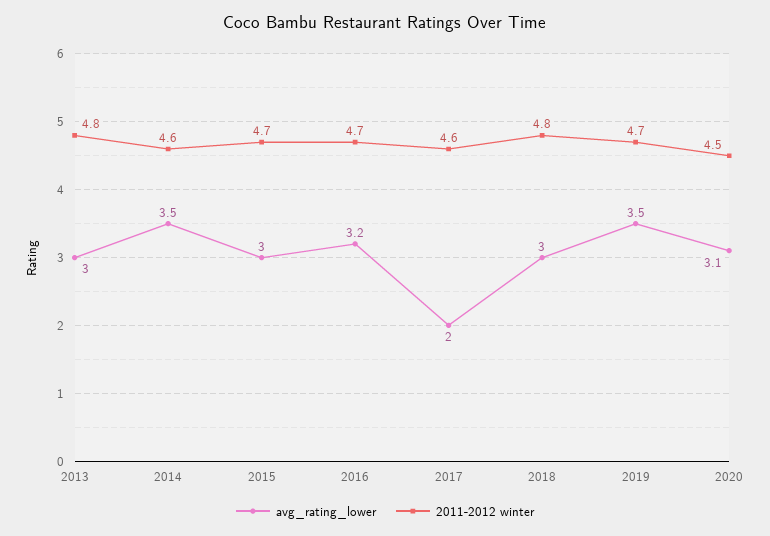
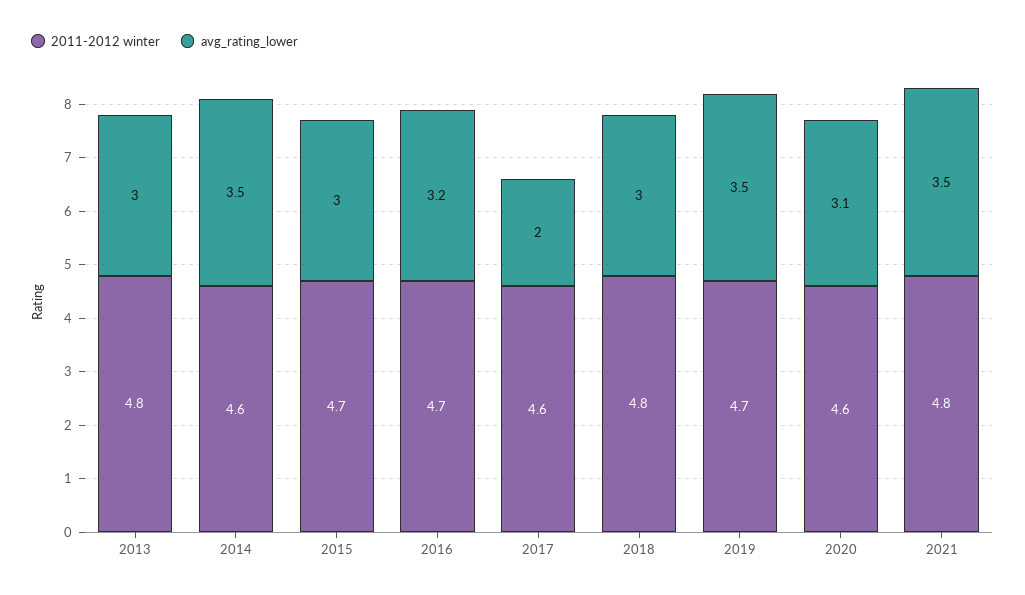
2011-2012 winter, 2020: 4.5 -> 4.6
2011-2012 winter, 2021: none -> 4.8
avg_rating_lower, 2021: none -> 3.5

